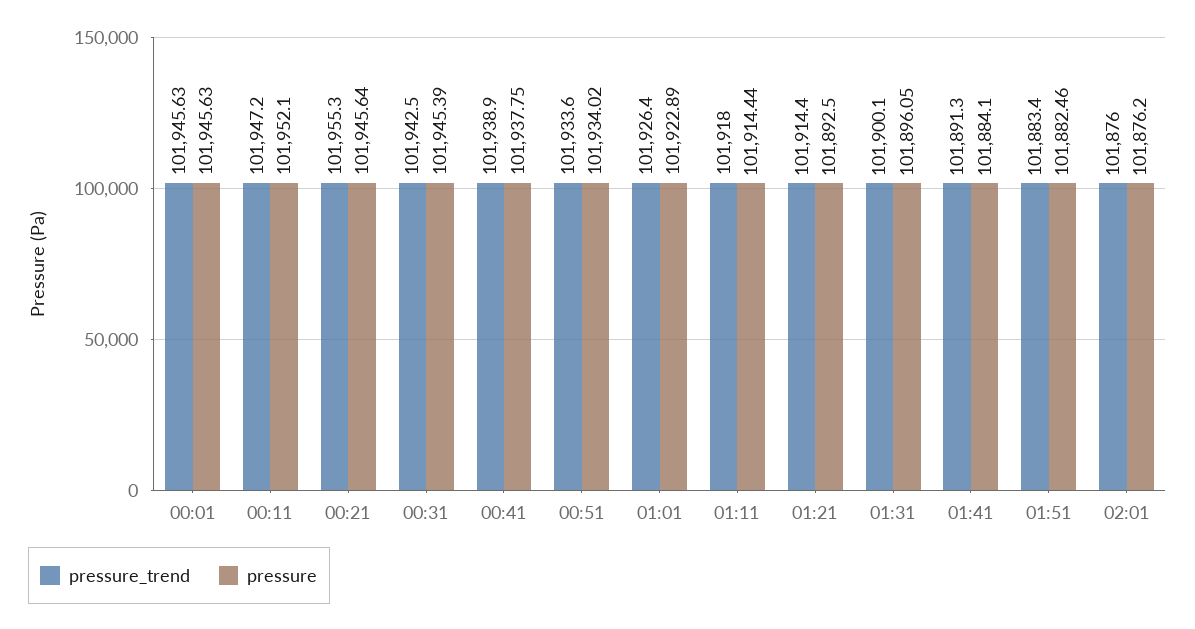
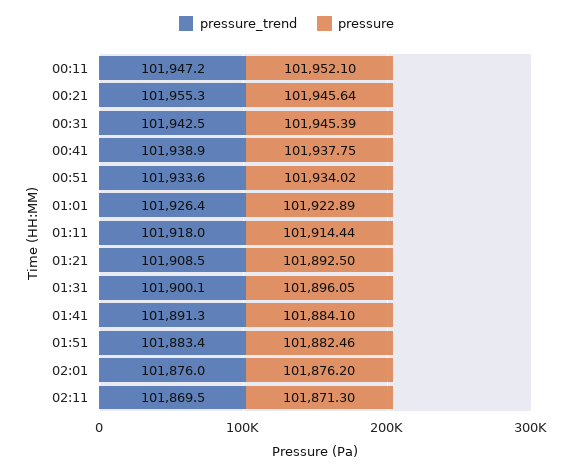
pressure_trend, 00:01: 101945.63 -> none
pressure, 00:01: 101945.63 -> none
pressure_trend, 01:21: 101914.4 -> 101908.5
pressure_trend, 02:11: none -> 101869.5
pressure, 02:11: none -> 101871.3

